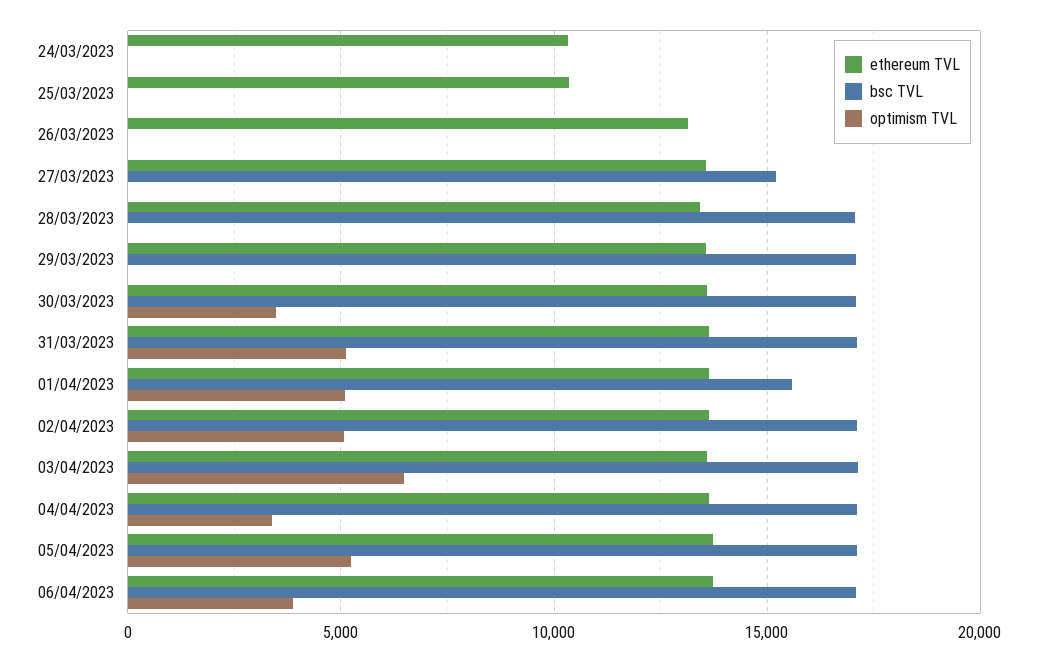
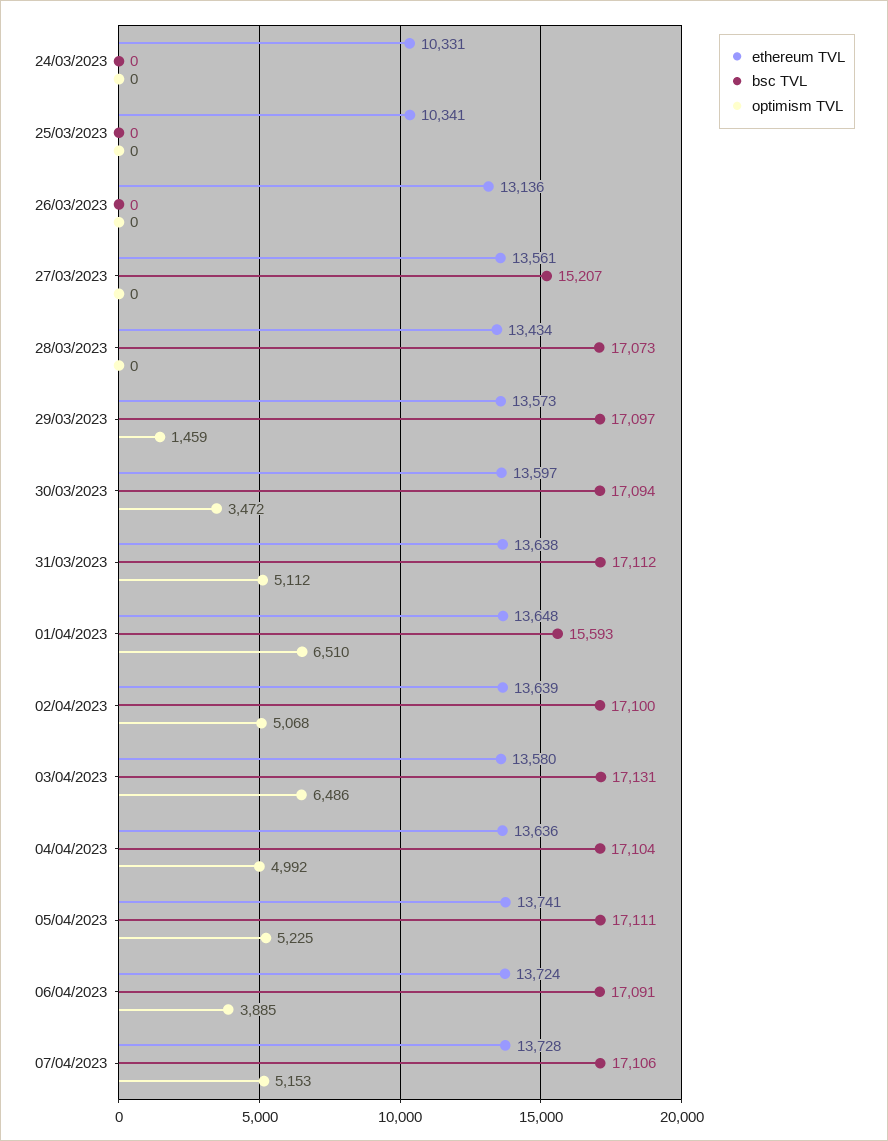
optimism TVL, 29/03/2023: 0 -> 1459
optimism TVL, 01/04/2023: 5000 -> 6510
optimism TVL, 04/04/2023: 3500 -> 4992
ethereum TVL, 07/04/2023: none -> 13728
bsc TVL, 07/04/2023: none -> 17106
optimism TVL, 07/04/2023: none -> 5153

